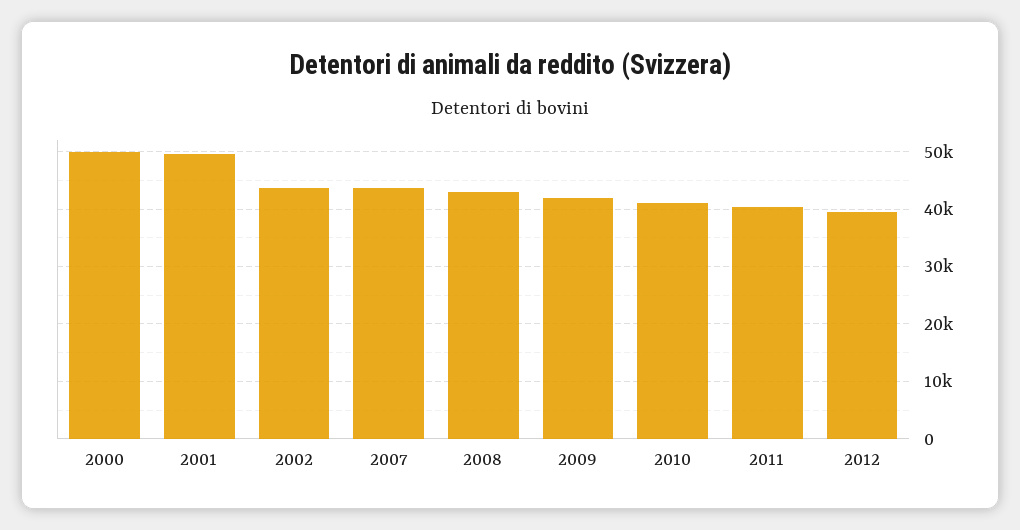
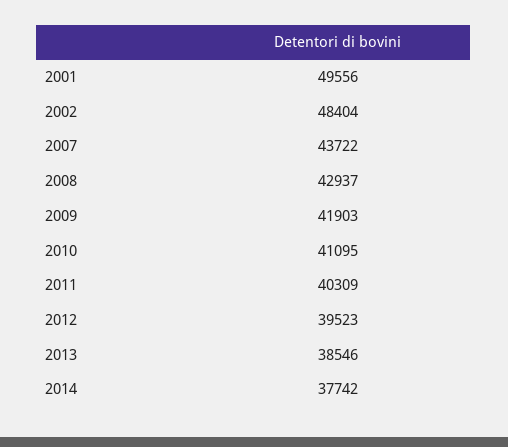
2000: 50000 -> none
2002: 44000 -> 48404
2013: none -> 38546
2014: none -> 37742

